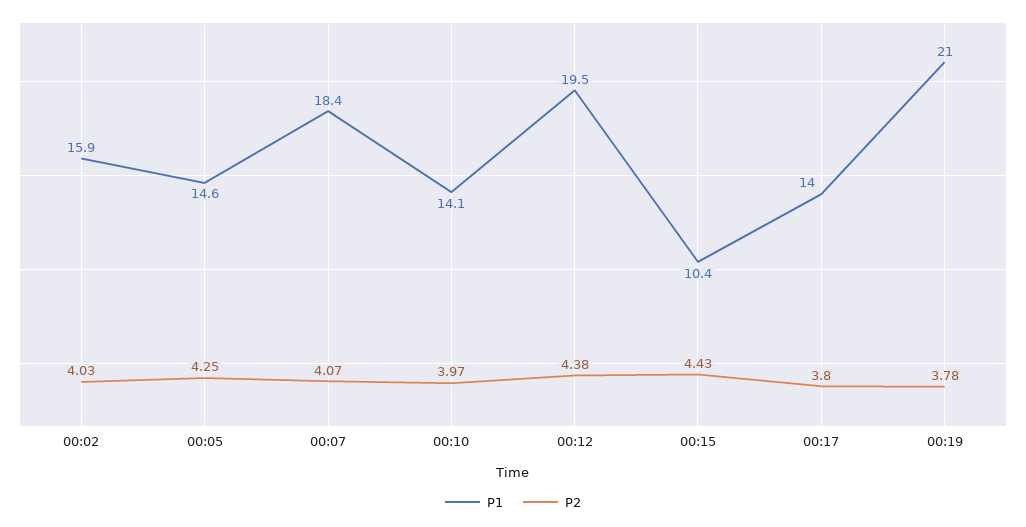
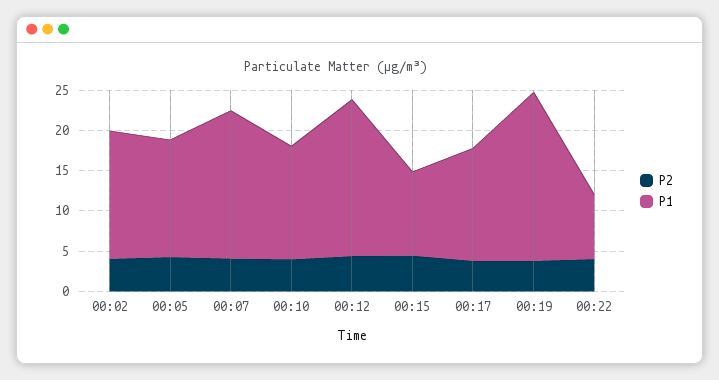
P2, 00:22: none -> 4
P1, 00:22: none -> 8

